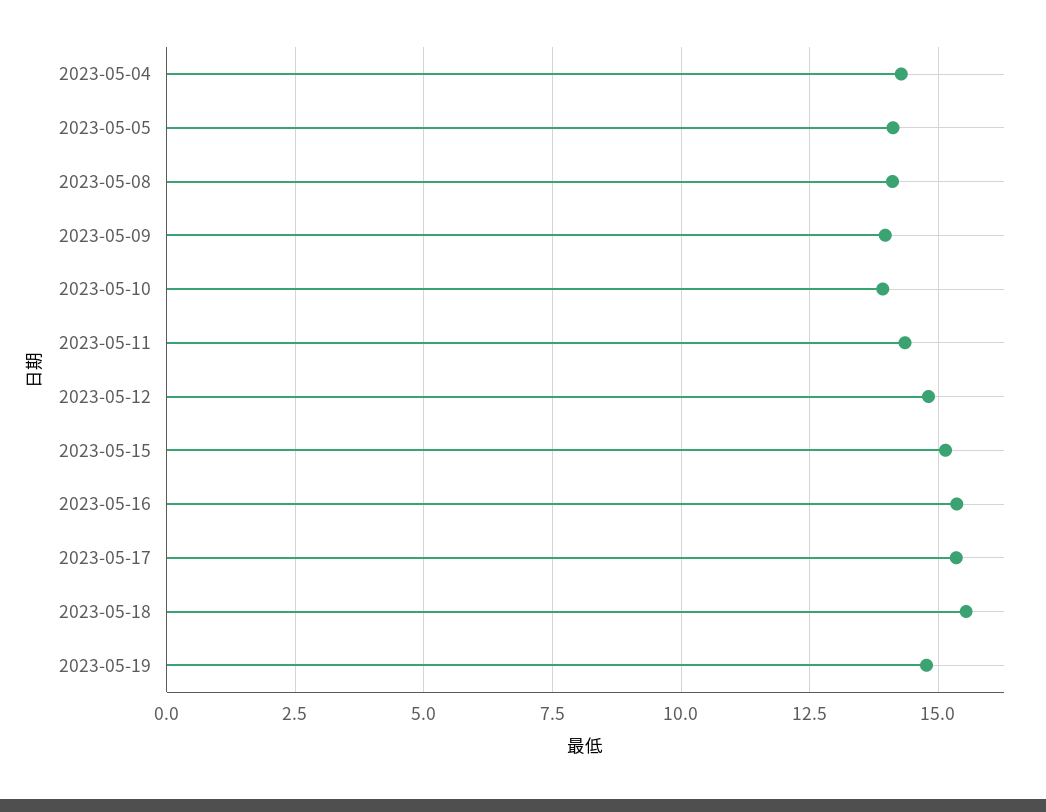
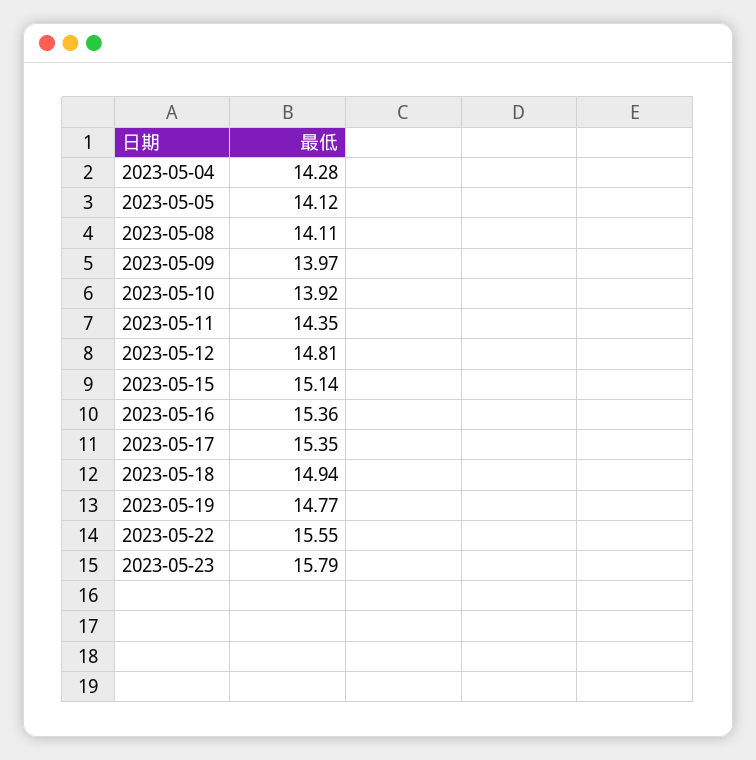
2023-05-18: 15.5 -> 14.94
2023-05-22: none -> 15.55
2023-05-23: none -> 15.79

